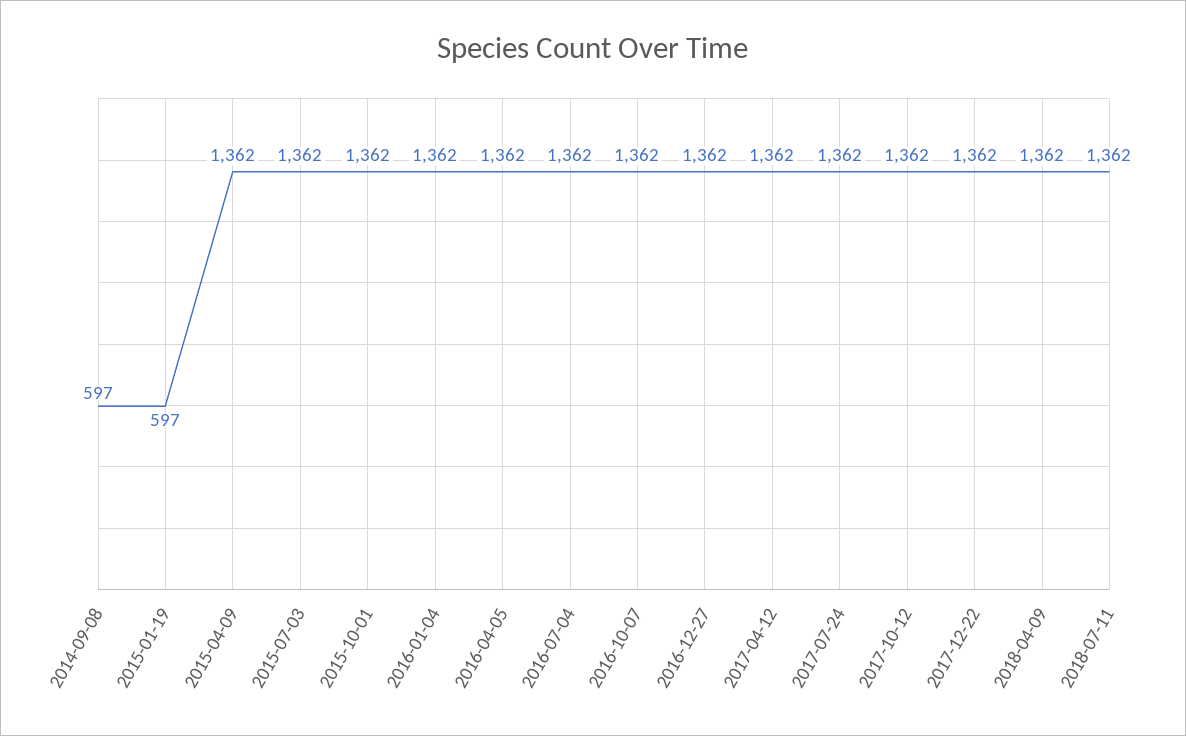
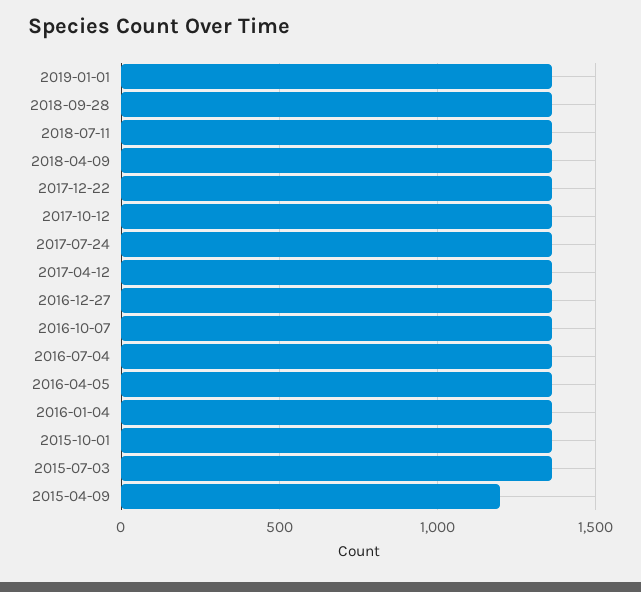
2014-09-08: 597 -> none
2015-01-19: 597 -> none
2015-04-09: 1362 -> 1200
2019-01-01: none -> 1350
2018-09-28: none -> 1350

